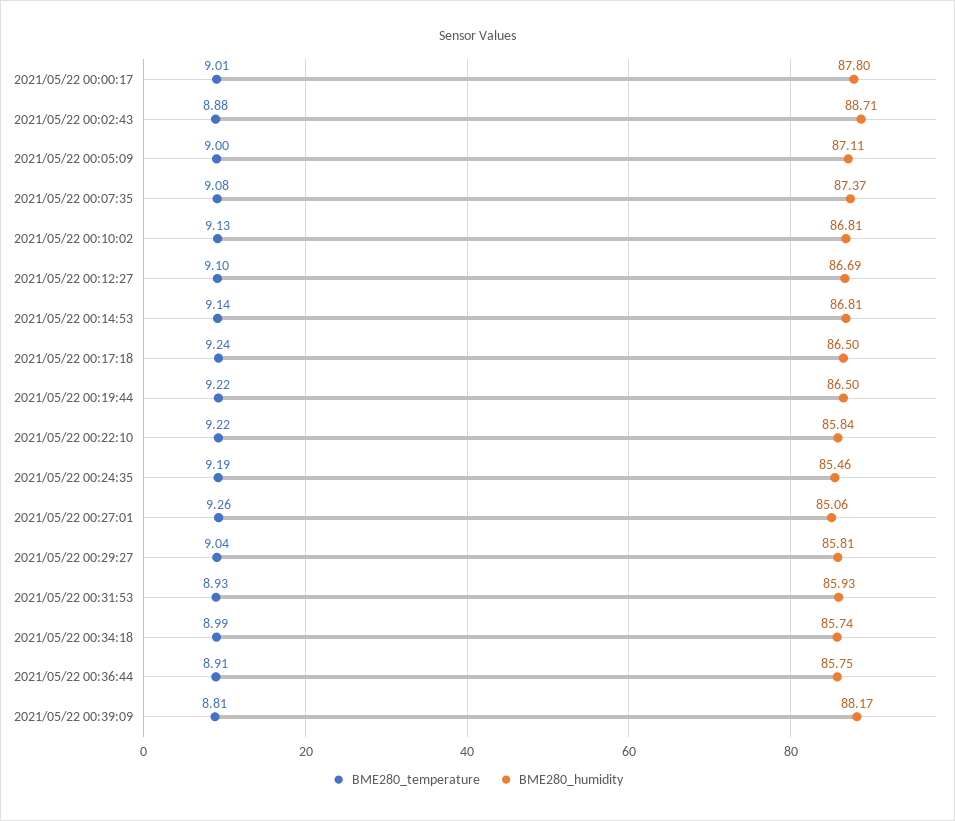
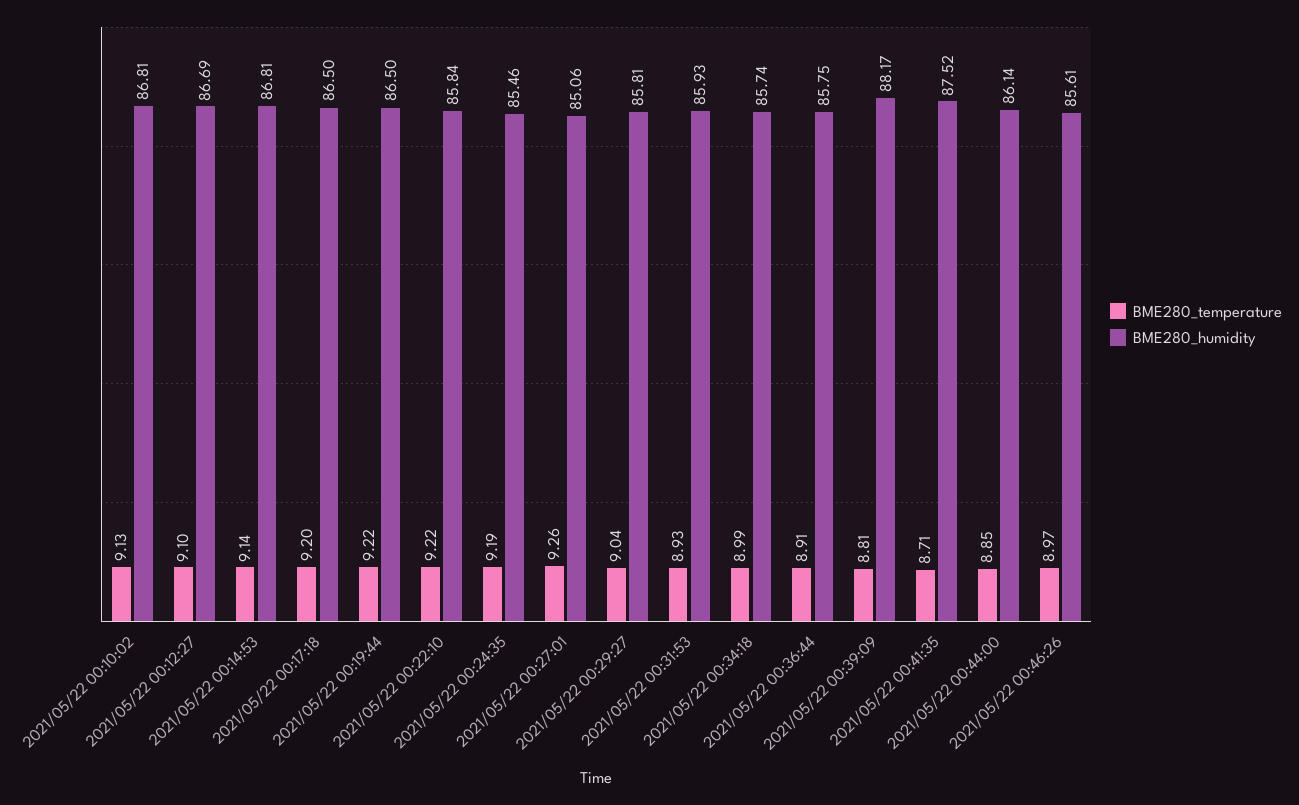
BME280_temperature, 2021/05/22 00:00:17: 9.01 -> none
BME280_humidity, 2021/05/22 00:00:17: 87.8 -> none
BME280_temperature, 2021/05/22 00:02:43: 8.88 -> none
BME280_humidity, 2021/05/22 00:02:43: 88.71 -> none
BME280_temperature, 2021/05/22 00:05:09: 9 -> none
BME280_humidity, 2021/05/22 00:05:09: 87.11 -> none
BME280_temperature, 2021/05/22 00:07:35: 9.08 -> none
BME280_humidity, 2021/05/22 00:07:35: 87.37 -> none
BME280_temperature, 2021/05/22 00:17:18: 9.24 -> 9.2
BME280_temperature, 2021/05/22 00:41:35: none -> 8.71
BME280_humidity, 2021/05/22 00:41:35: none -> 87.52
BME280_temperature, 2021/05/22 00:44:00: none -> 8.85
BME280_humidity, 2021/05/22 00:44:00: none -> 86.14
BME280_temperature, 2021/05/22 00:46:26: none -> 8.97
BME280_humidity, 2021/05/22 00:46:26: none -> 85.61

